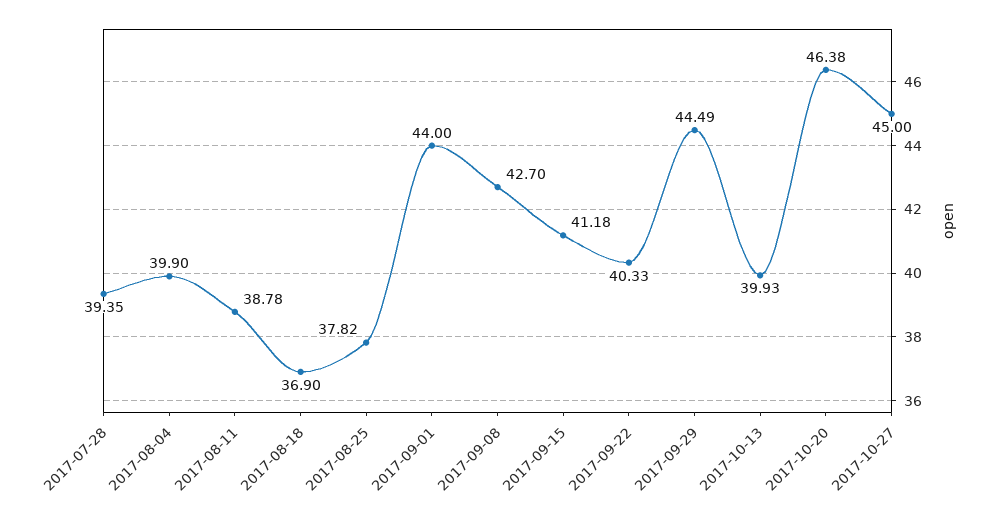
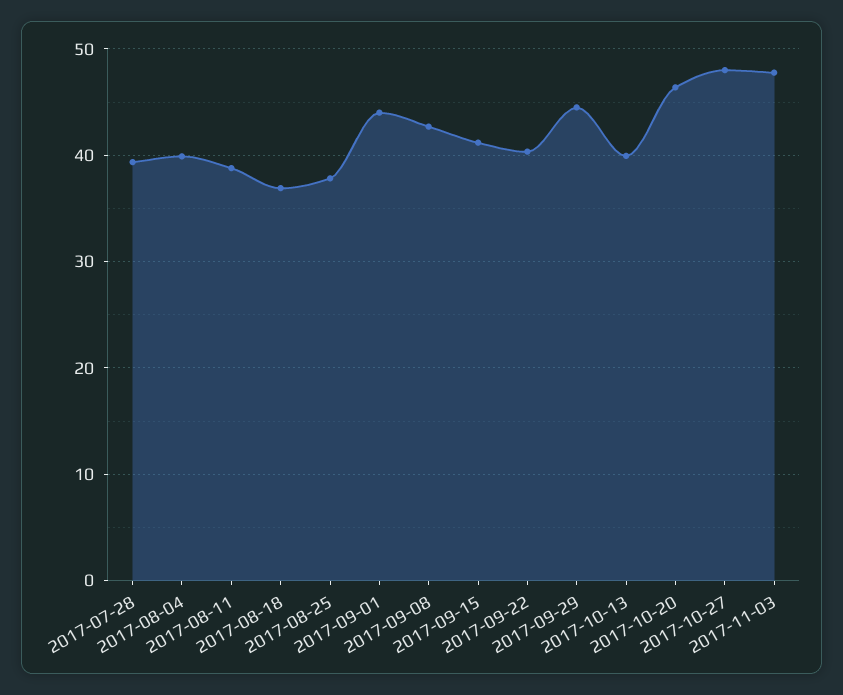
2017-10-27: 45 -> 48
2017-11-03: none -> 48

